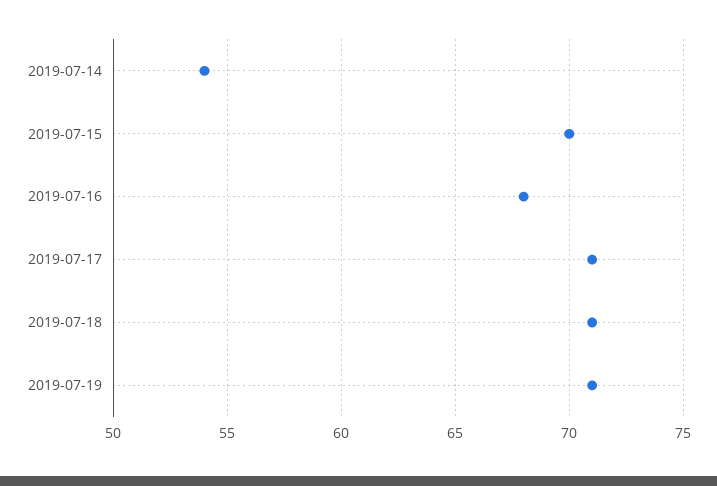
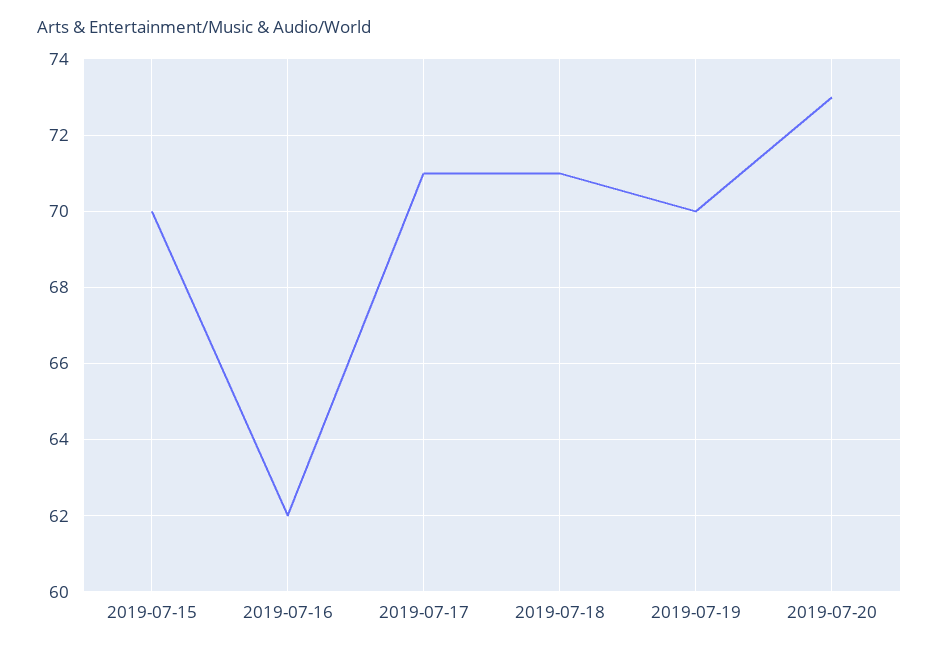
2019-07-14: 54 -> none
2019-07-16: 68 -> 62
2019-07-19: 71 -> 70
2019-07-20: none -> 73

